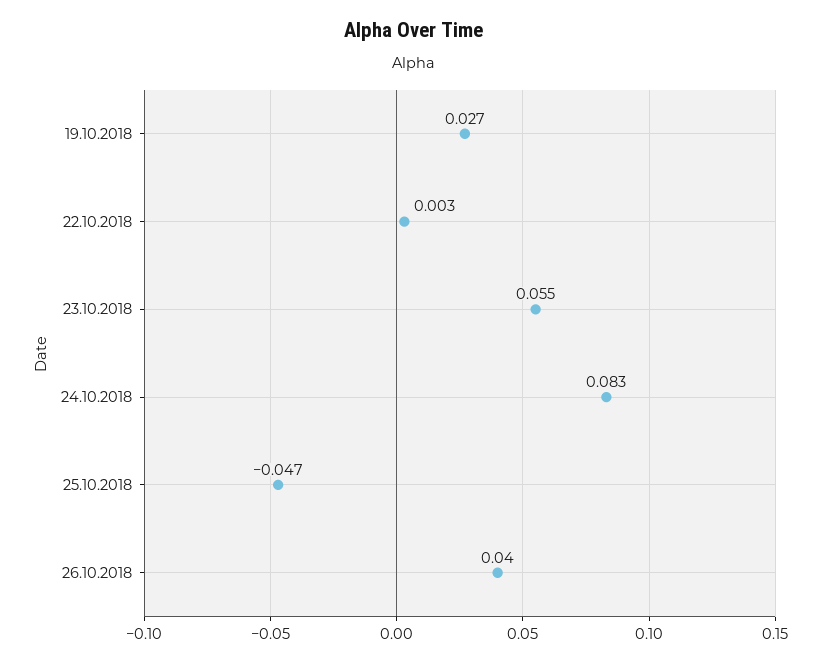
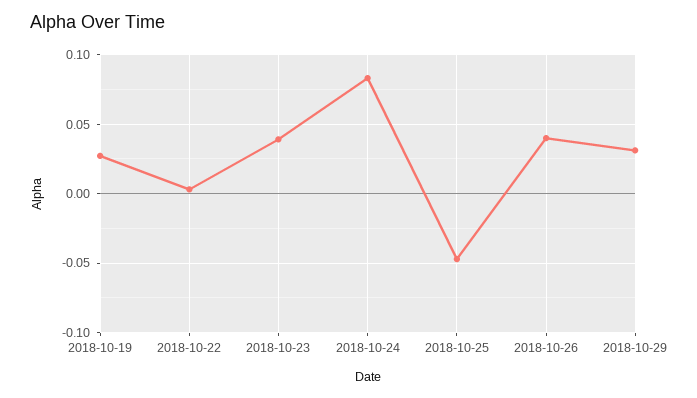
23.10.2018: 0.055 -> 0.04
2018-10-29: none -> 0.03

